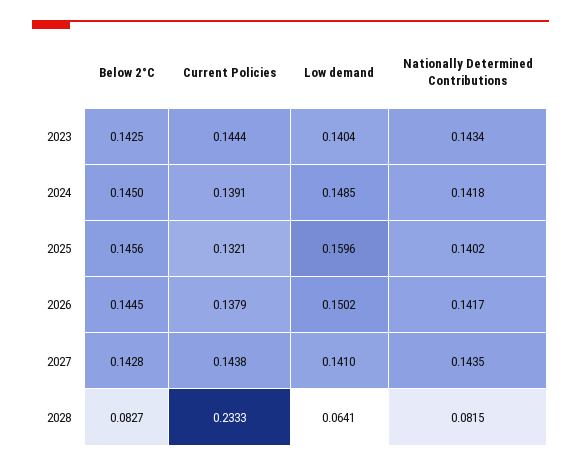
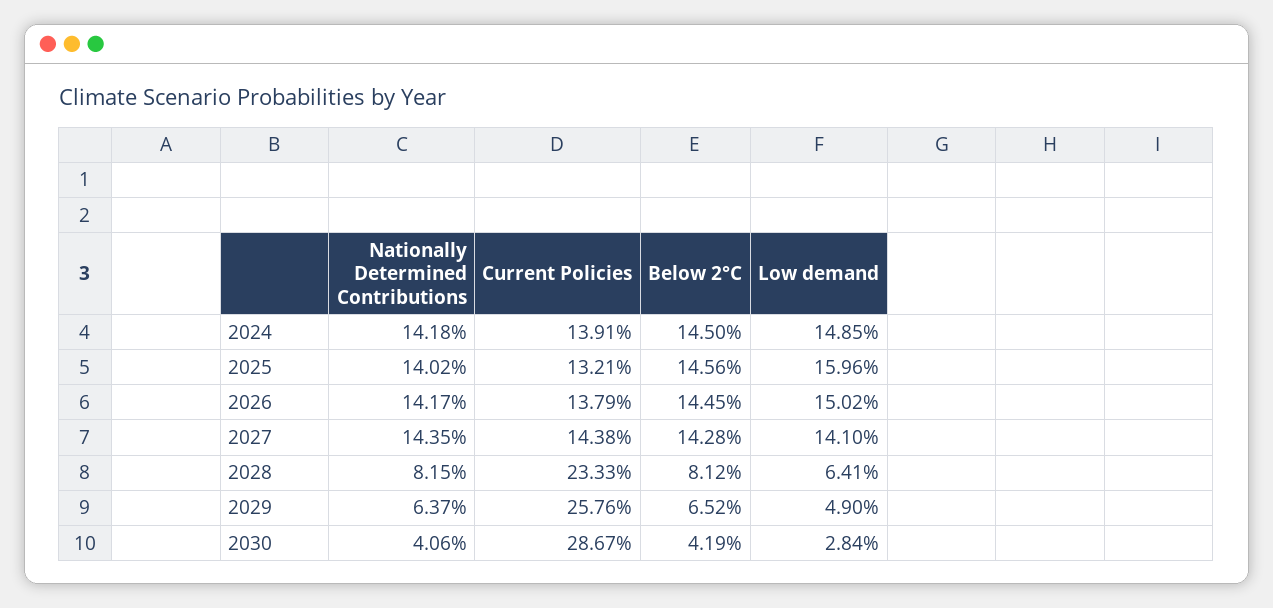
Below 2°C, 2023: 0.1425 -> none
Current Policies, 2023: 0.1444 -> none
Low demand, 2023: 0.1404 -> none
Nationally Determined Contributions, 2023: 0.1434 -> none
Below 2°C, 2028: 0.0827 -> 0.0812
Nationally Determined Contributions, 2029: none -> 0.0637
Current Policies, 2029: none -> 0.2576
Below 2°C, 2029: none -> 0.0652
Low demand, 2029: none -> 0.049
Nationally Determined Contributions, 2030: none -> 0.0406
Current Policies, 2030: none -> 0.2867
Below 2°C, 2030: none -> 0.0419
Low demand, 2030: none -> 0.0284

